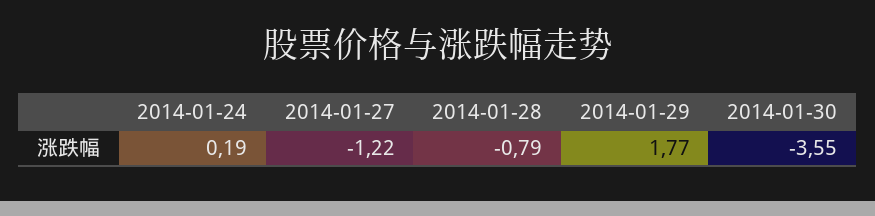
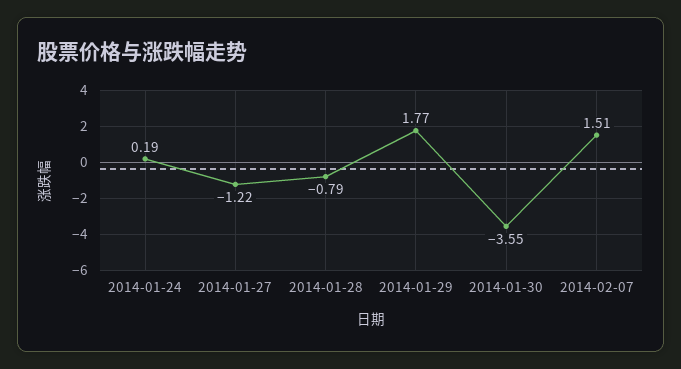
2014-02-07: none -> 1.51

